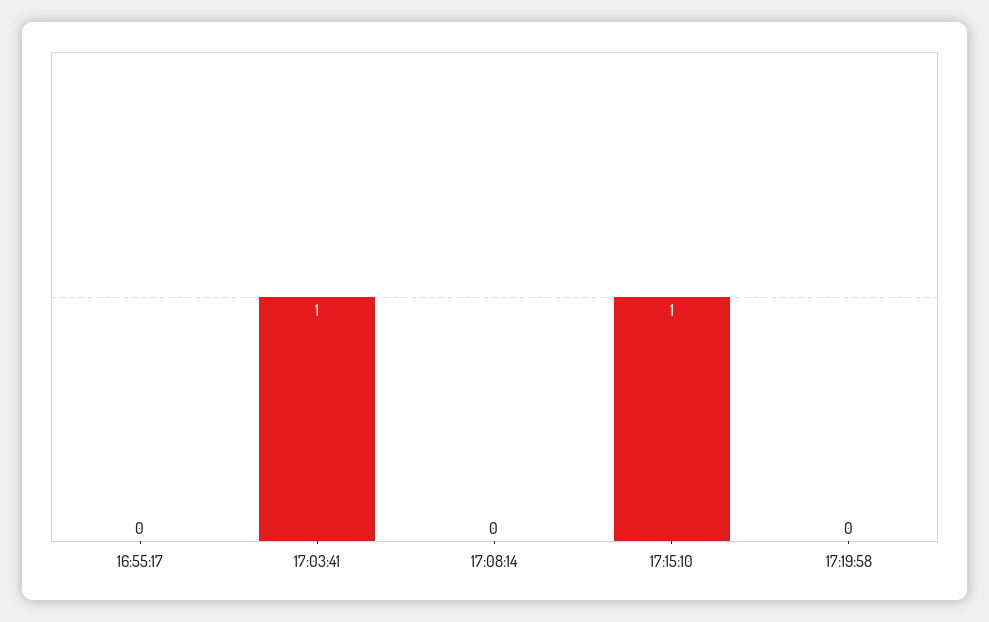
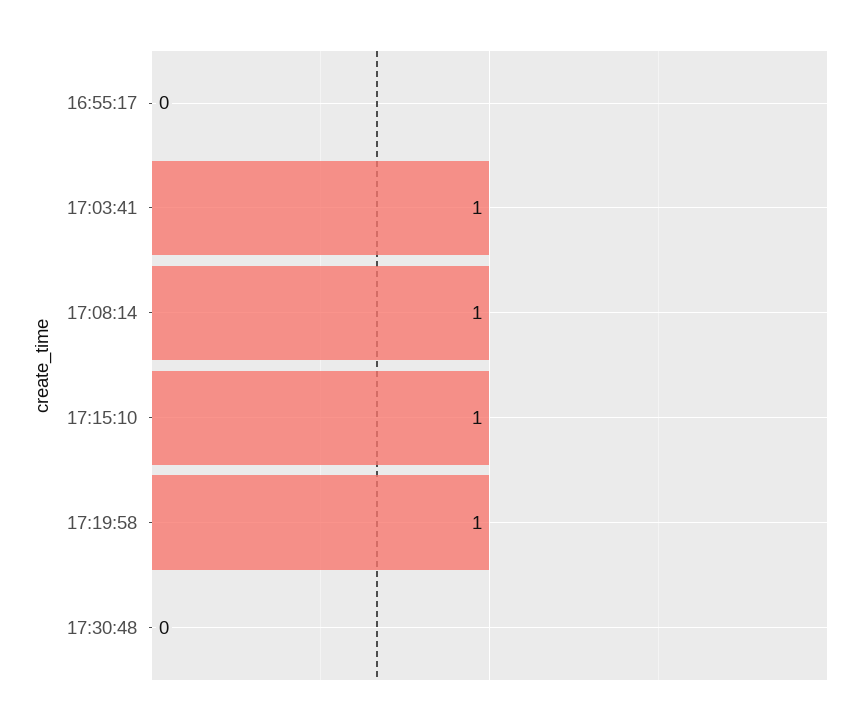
17:08:14: 0 -> 1
17:19:58: 0 -> 1
17:30:48: none -> 0

